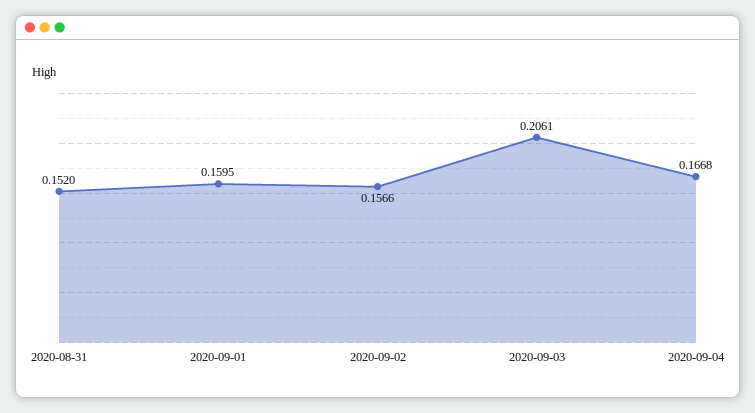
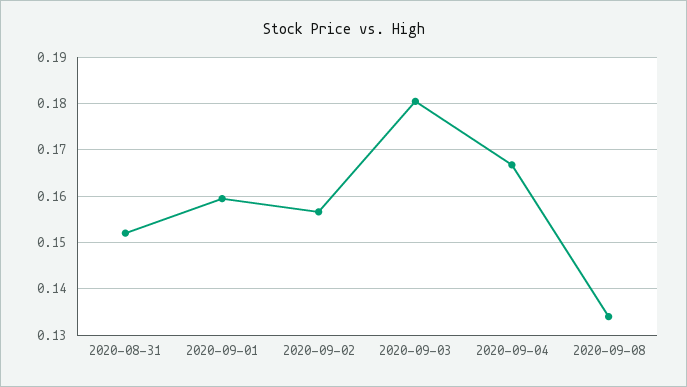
2020-09-03: 0.2061 -> 0.18
2020-09-08: none -> 0.134

